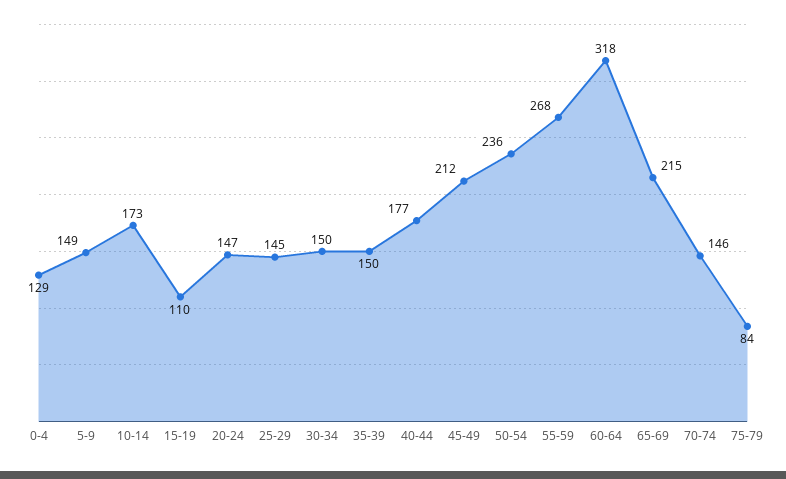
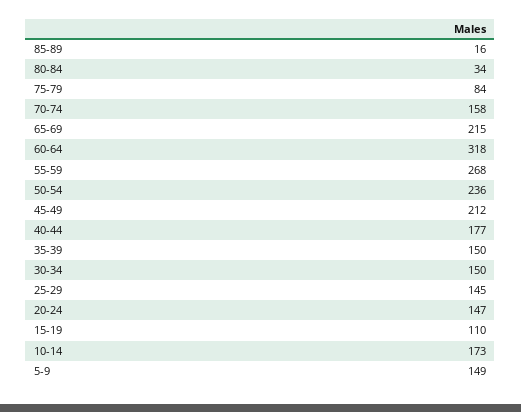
0-4: 129 -> none
70-74: 146 -> 158
85-89: none -> 16
80-84: none -> 34

